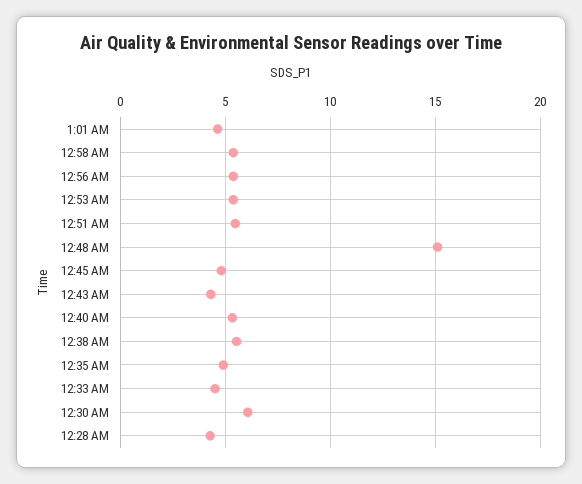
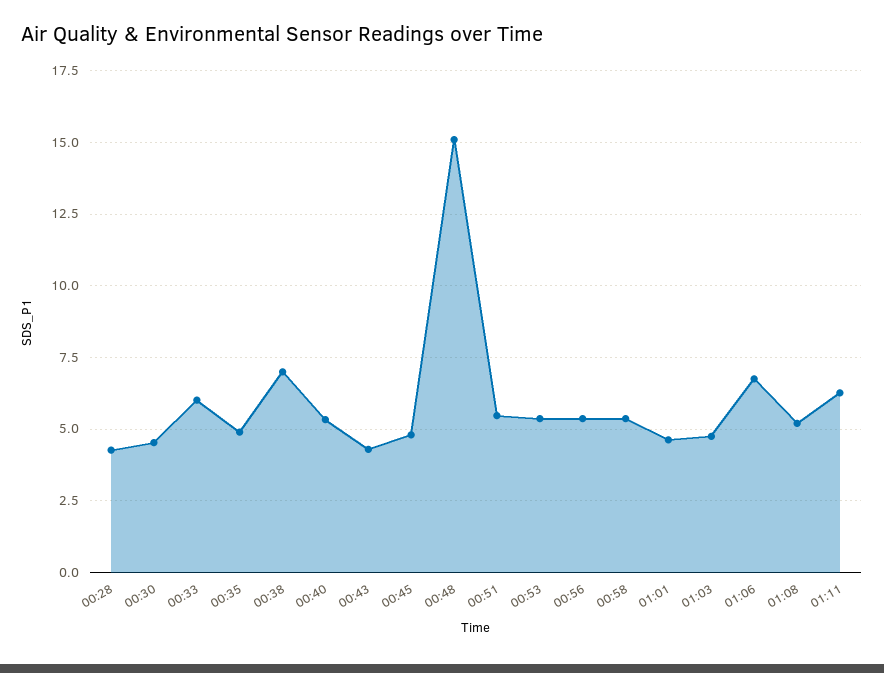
12:38 AM: 5.5 -> 7
12:33 AM: 4.5 -> 6
12:30 AM: 6 -> 4.5
01:03: none -> 4.75
01:06: none -> 6.75
01:08: none -> 5.25
01:11: none -> 6.25

